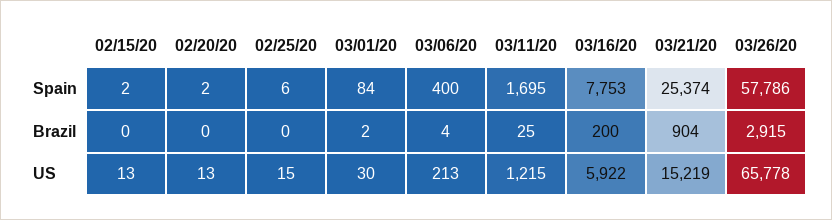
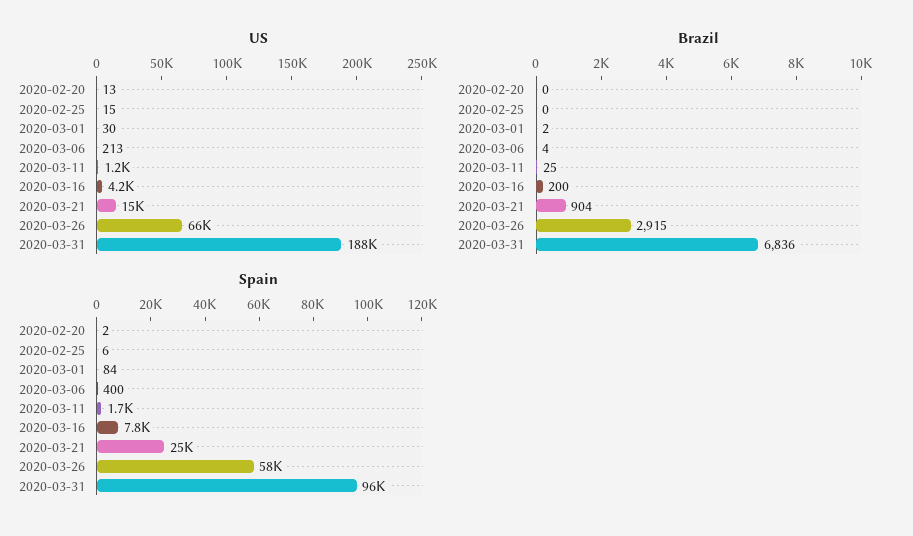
Spain, 02/15/20: 2 -> none
Brazil, 02/15/20: 0 -> none
US, 02/15/20: 13 -> none
US, 03/16/20: 5922 -> 4200
US, 2020-03-31: none -> 188000
Brazil, 2020-03-31: none -> 6836
Spain, 2020-03-31: none -> 96000

